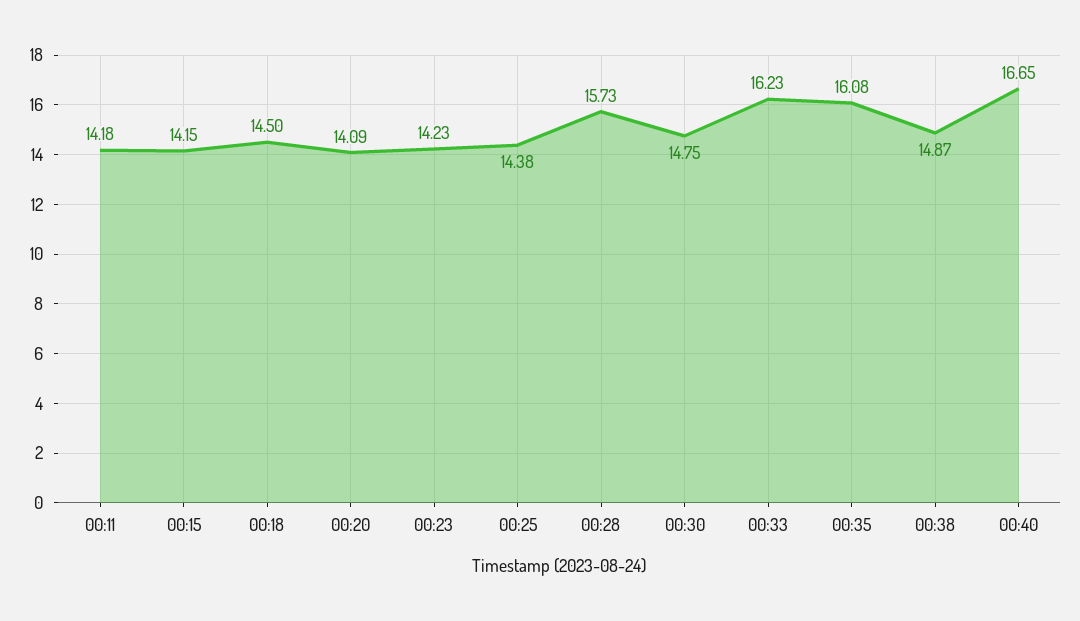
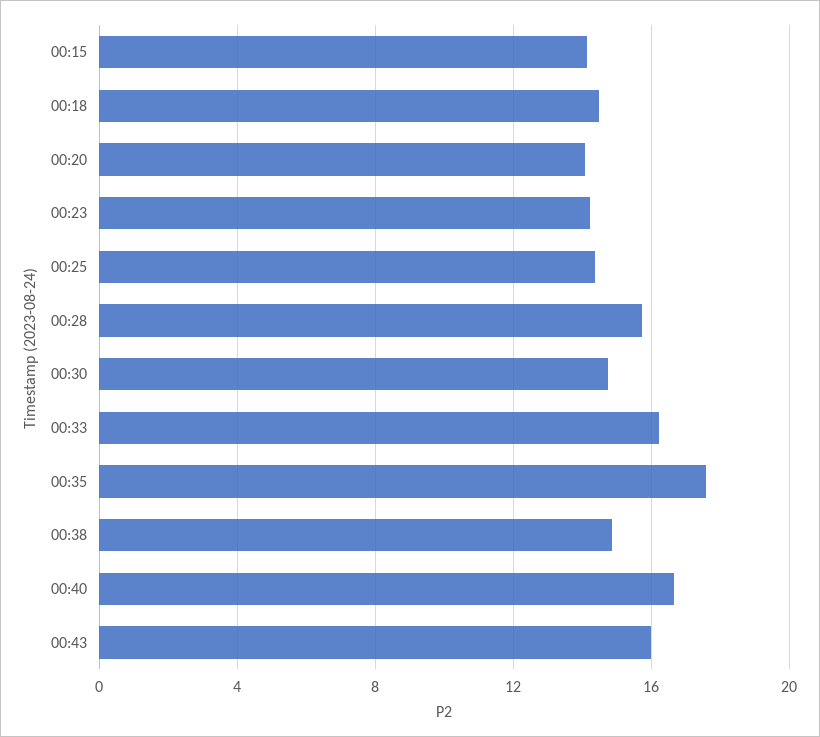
00:11: 14.18 -> none
00:35: 16.08 -> 17.5
00:43: none -> 16

